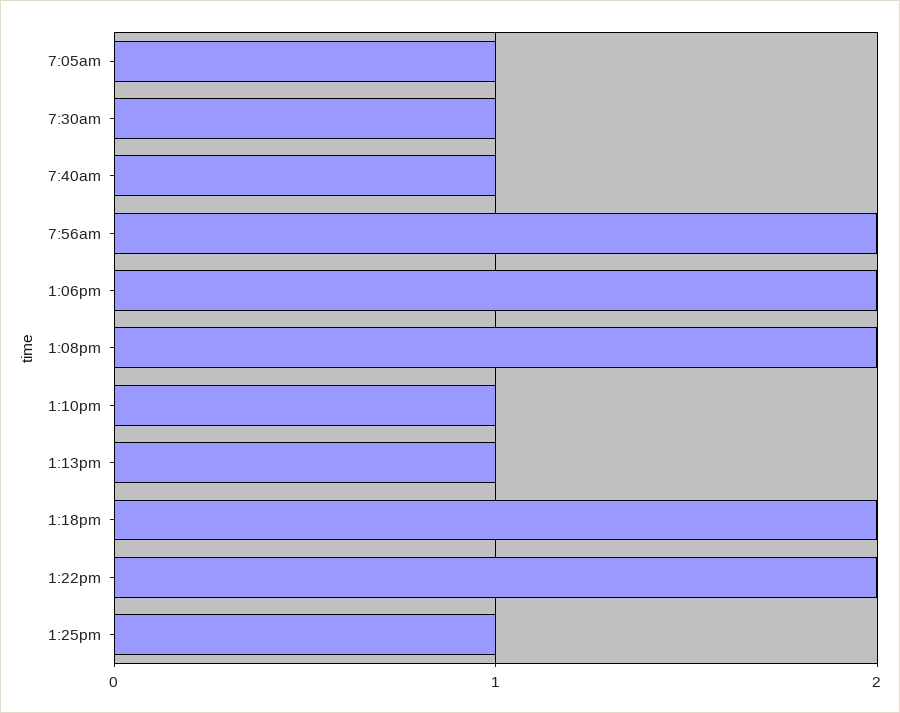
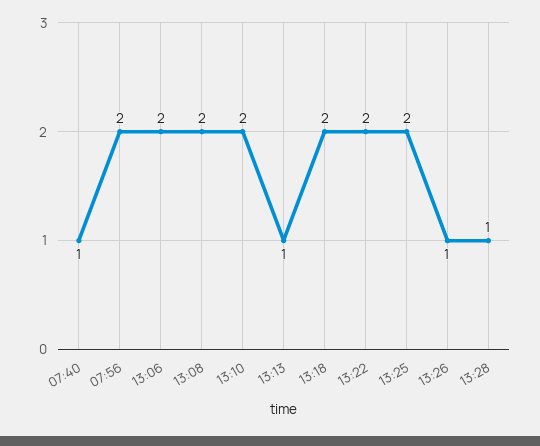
7:05am: 1 -> none
7:30am: 1 -> none
1:10pm: 1 -> 2
1:25pm: 1 -> 2
13:26: none -> 1
13:28: none -> 1

